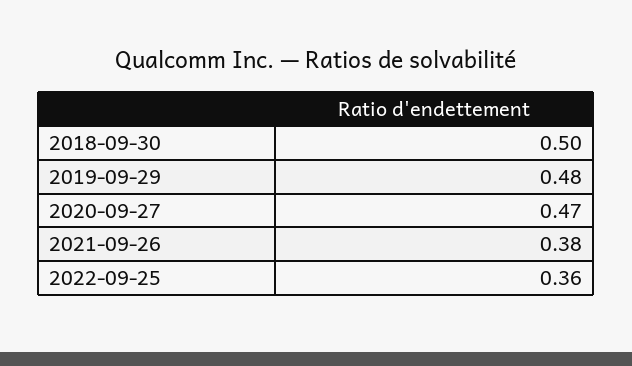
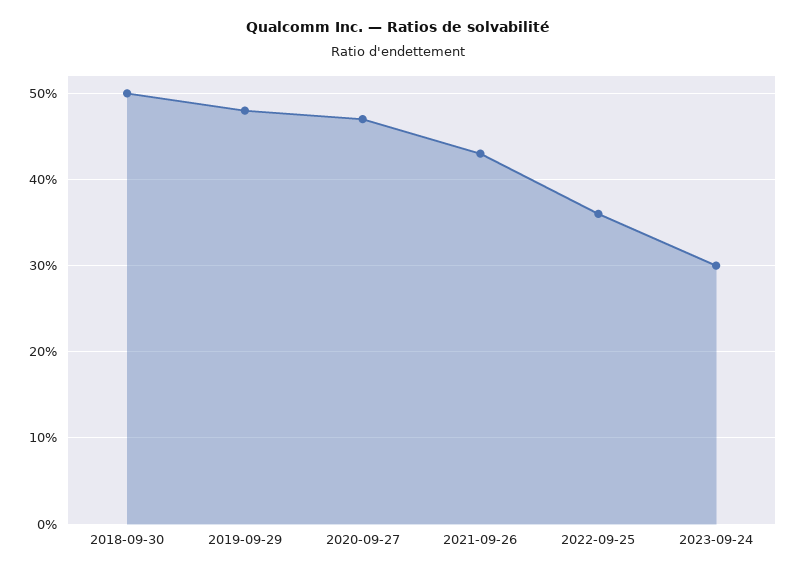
2021-09-26: 0.38 -> 0.43
2023-09-24: none -> 0.3

